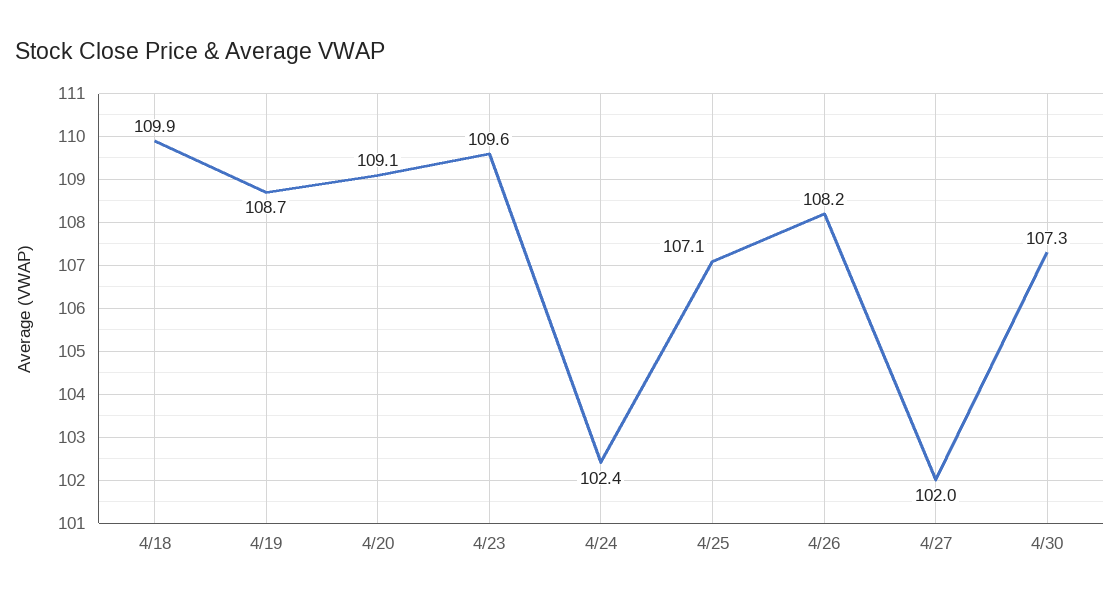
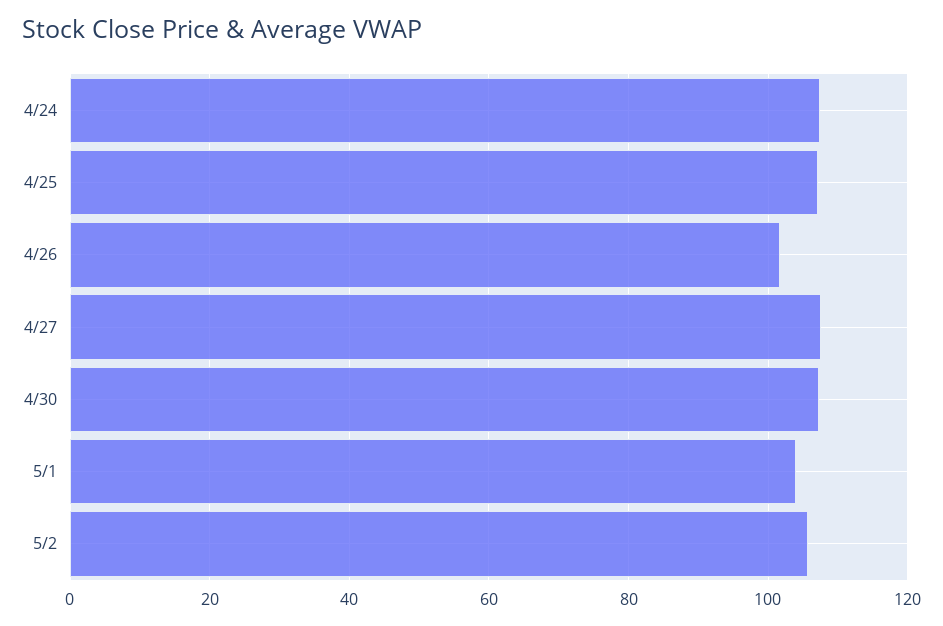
4/18: 109.9 -> none
4/19: 108.7 -> none
4/20: 109.1 -> none
4/23: 109.6 -> none
4/24: 102.4 -> 108
4/26: 108.2 -> 102
4/27: 102 -> 108
5/1: none -> 104
5/2: none -> 106

